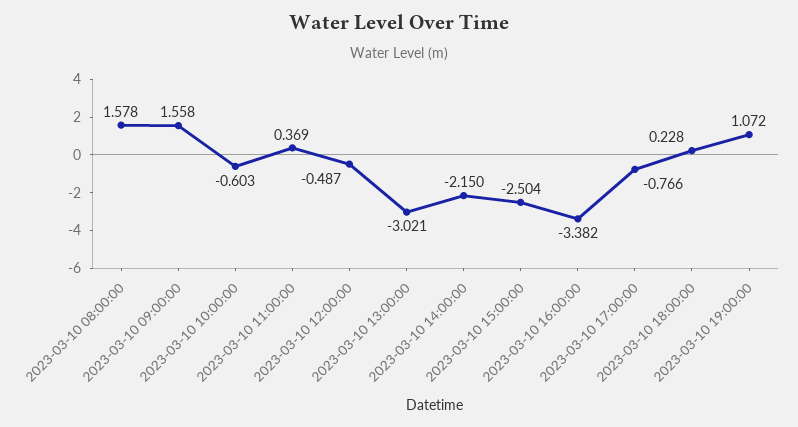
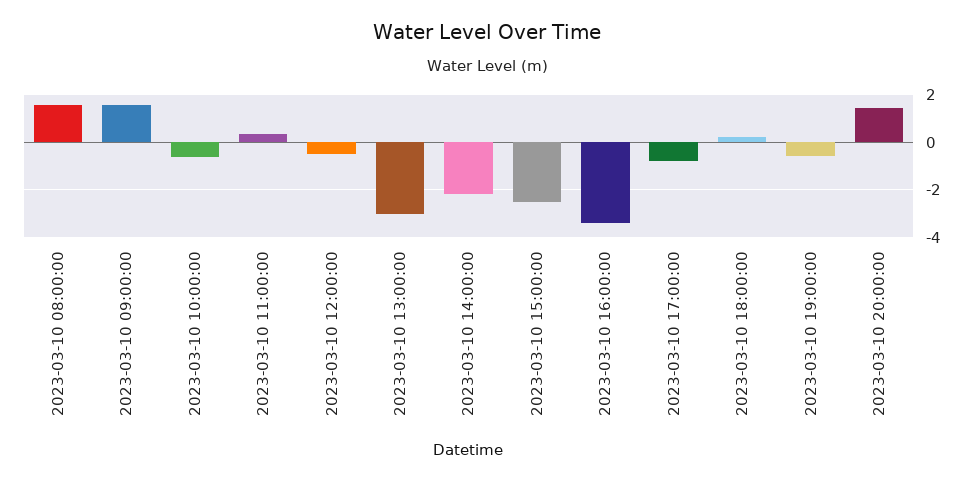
2023-03-10 19:00:00: 1.072 -> -0.5
2023-03-10 20:00:00: none -> 1.5

